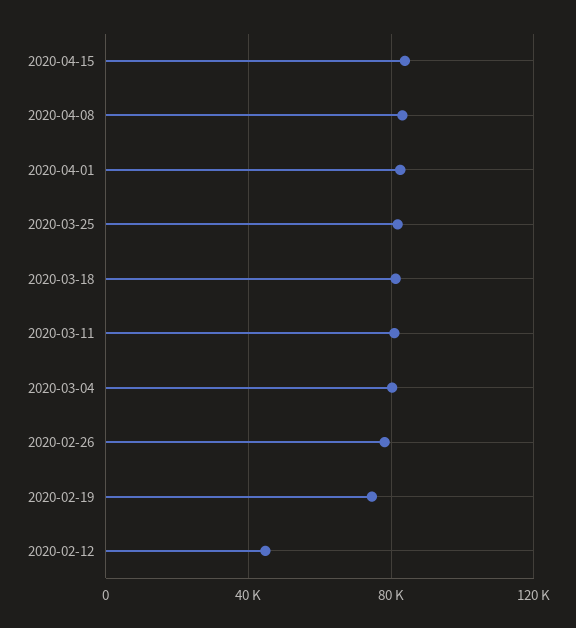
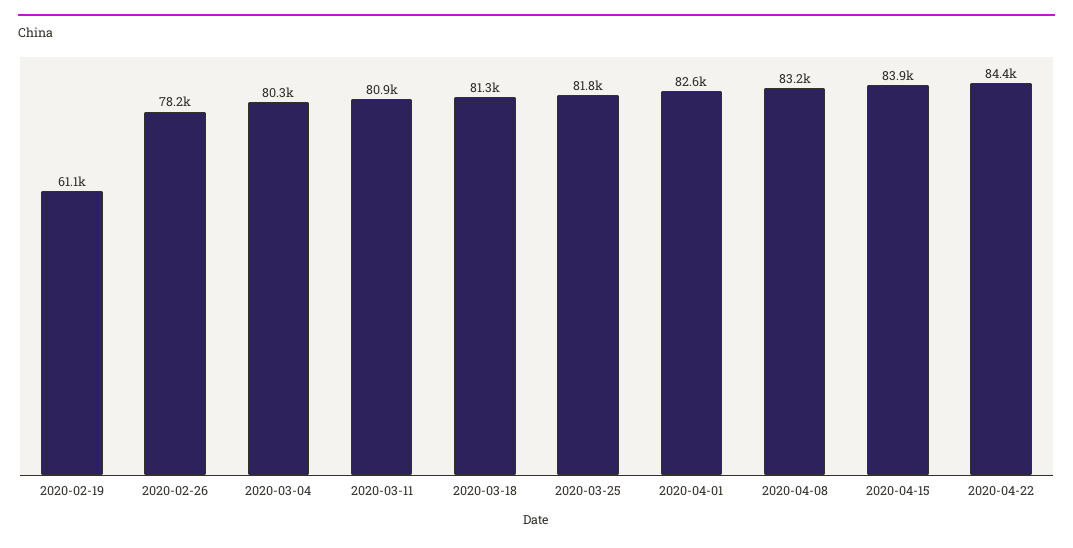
2020-02-19: 75000 -> 61100
2020-02-12: 45000 -> none
2020-04-22: none -> 84400

